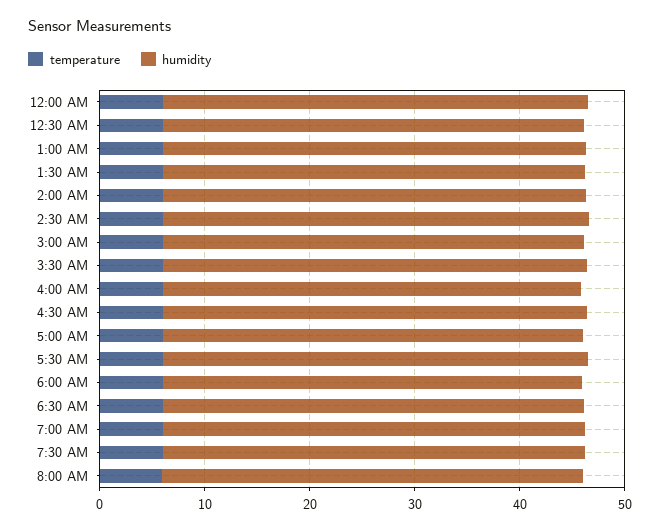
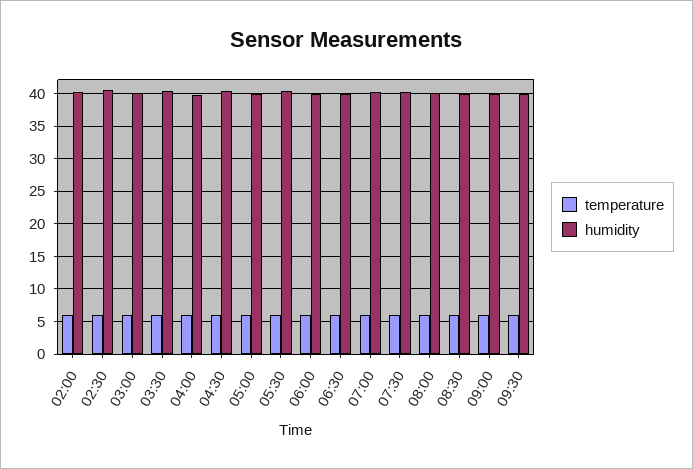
temperature, 12:00 AM: 6 -> none
humidity, 12:00 AM: 40 -> none
temperature, 12:30 AM: 6 -> none
humidity, 12:30 AM: 40 -> none
temperature, 1:00 AM: 6 -> none
humidity, 1:00 AM: 40 -> none
temperature, 1:30 AM: 6 -> none
humidity, 1:30 AM: 40 -> none
temperature, 08:30: none -> 6
humidity, 08:30: none -> 40
temperature, 09:00: none -> 6
humidity, 09:00: none -> 40
temperature, 09:30: none -> 6
humidity, 09:30: none -> 40

